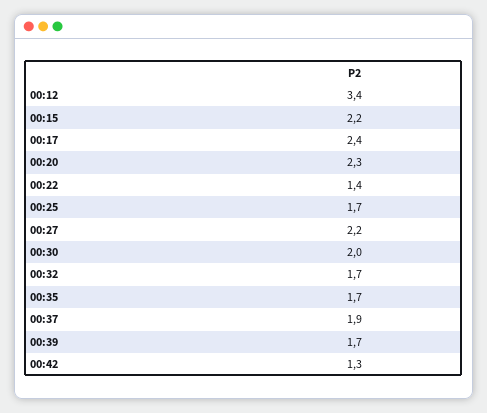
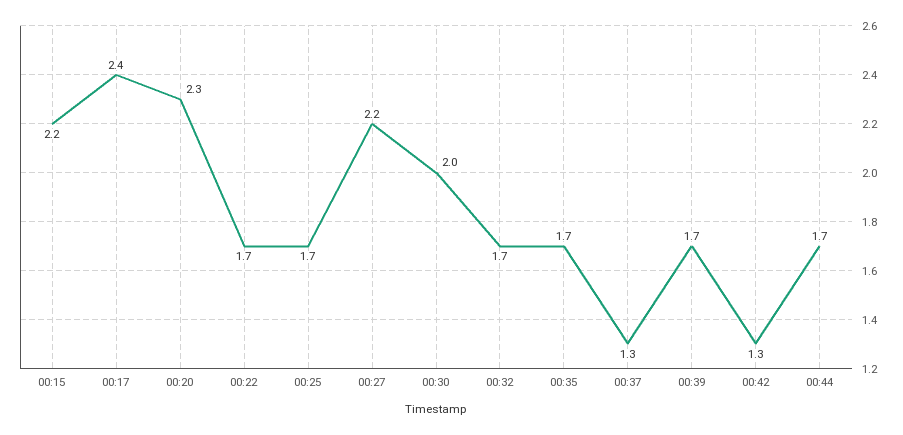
00:12: 3.4 -> none
00:22: 1.4 -> 1.7
00:37: 1.9 -> 1.3
00:44: none -> 1.7

